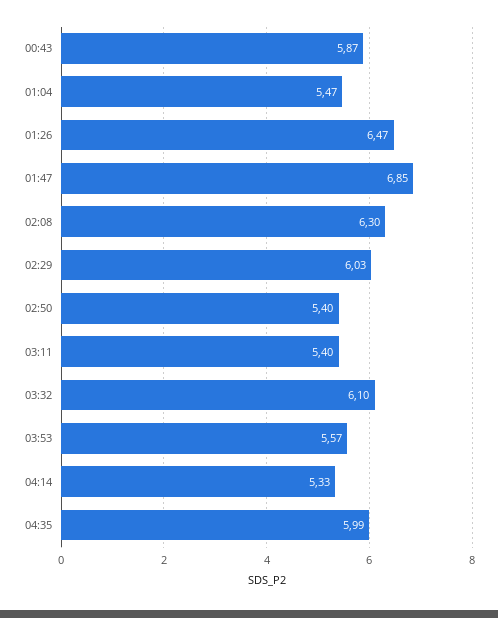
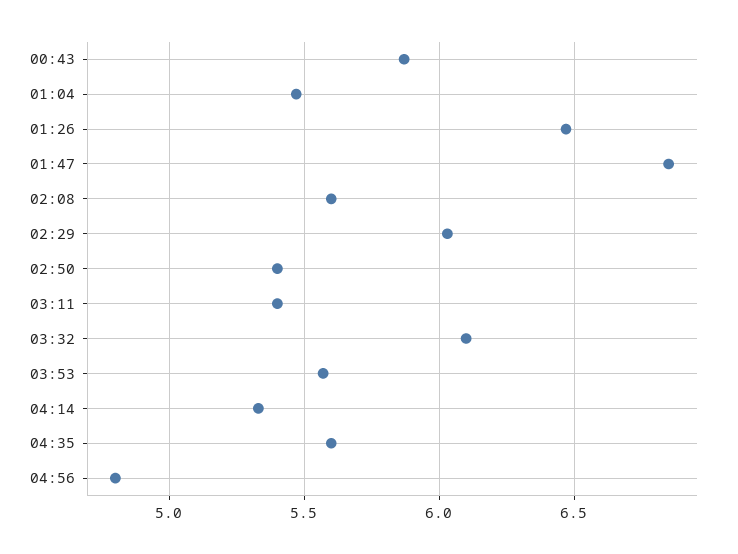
02:08: 6.3 -> 5.6
04:35: 5.99 -> 5.6
04:56: none -> 4.8

